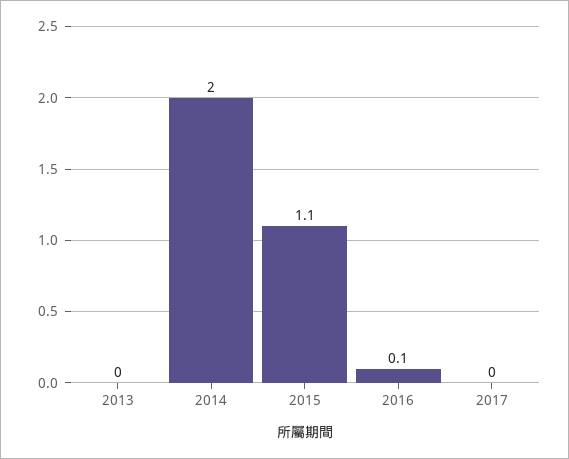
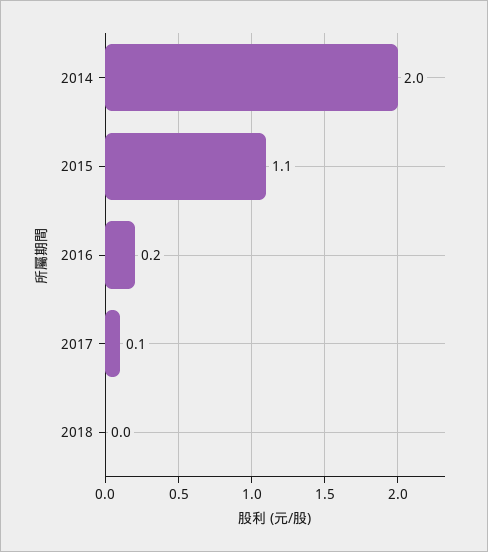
2013: 0 -> none
2016: 0.1 -> 0.2
2017: 0 -> 0.1
2018: none -> 0

